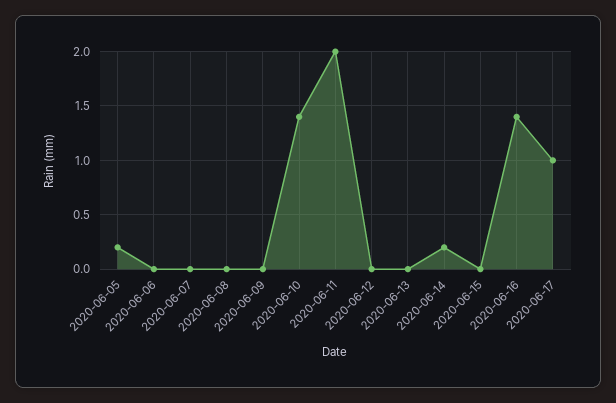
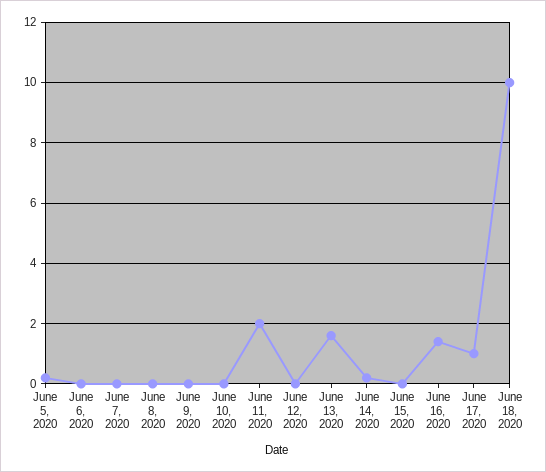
2020-06-10: 1.4 -> 0
2020-06-13: 0 -> 1.5
June 18, 2020: none -> 10

